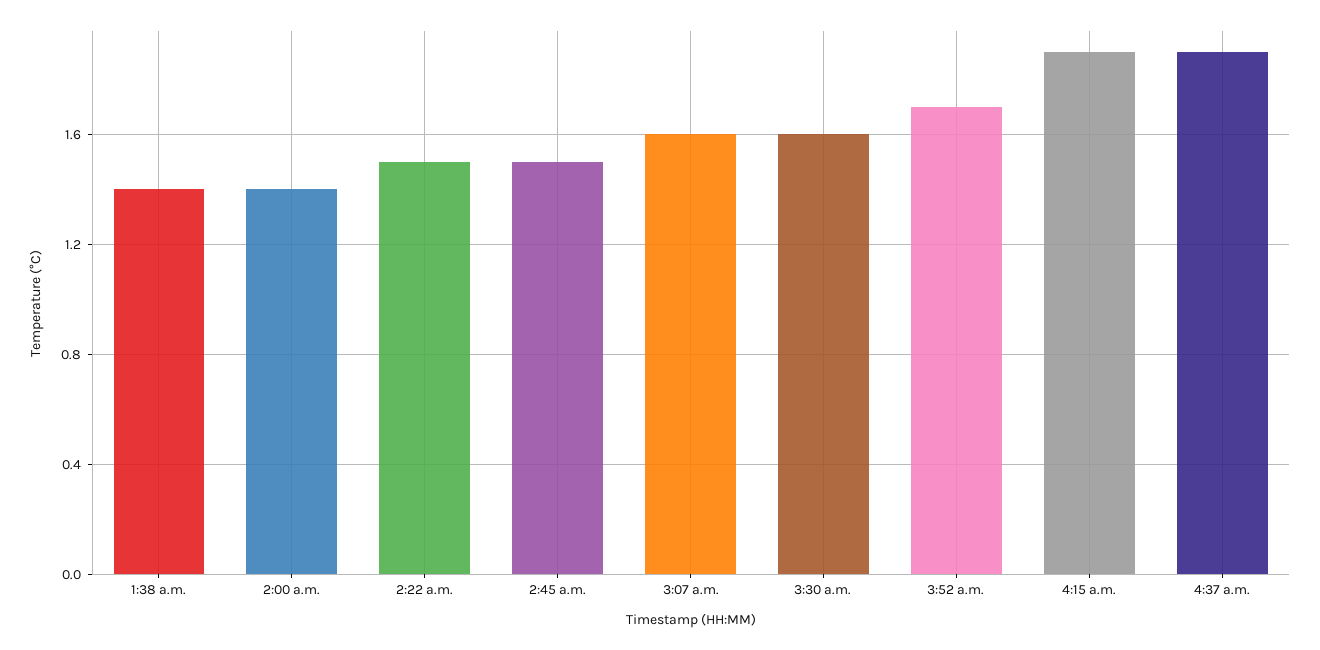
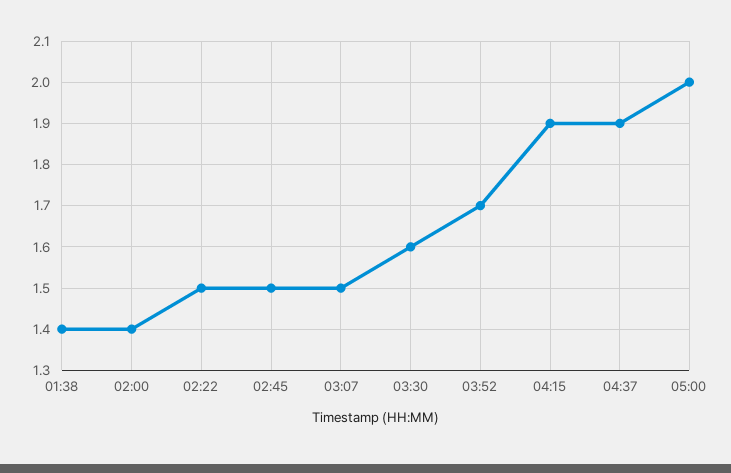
3:07 a.m.: 1.6 -> 1.5
05:00: none -> 2

